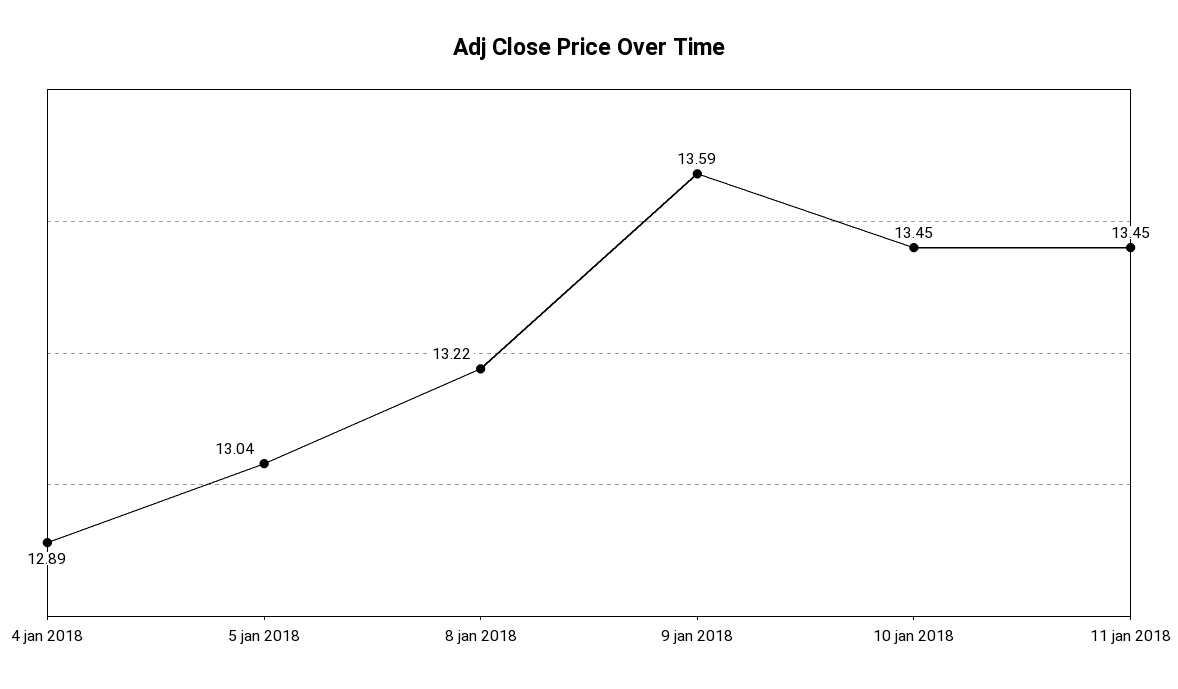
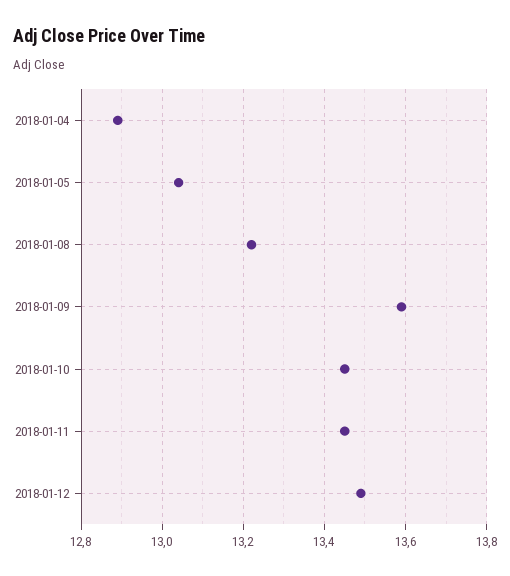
2018-01-12: none -> 13.5

